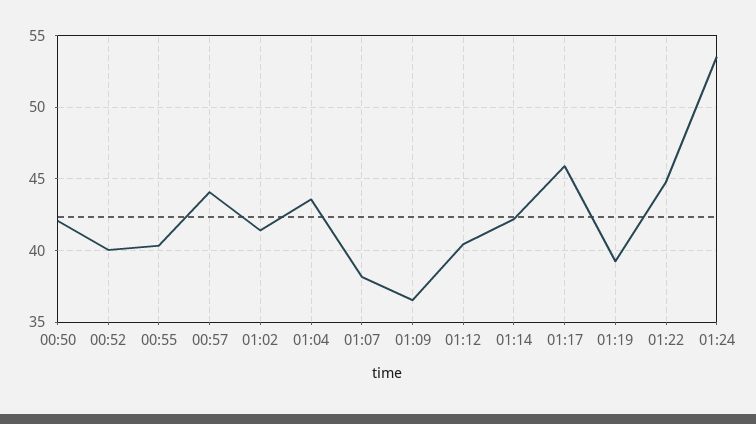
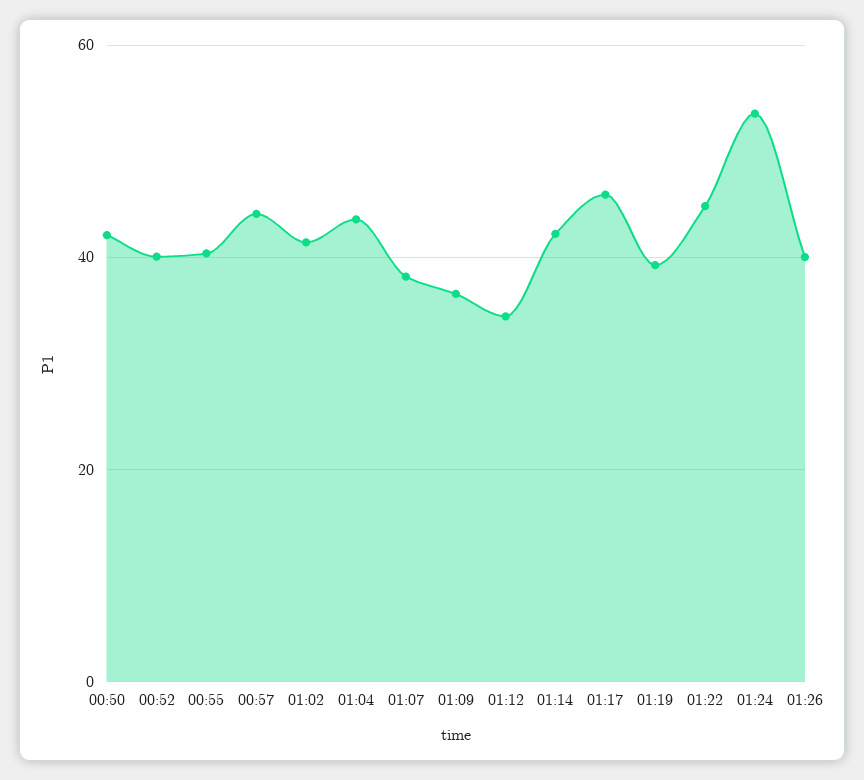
01:12: 40.5 -> 34
01:26: none -> 40

